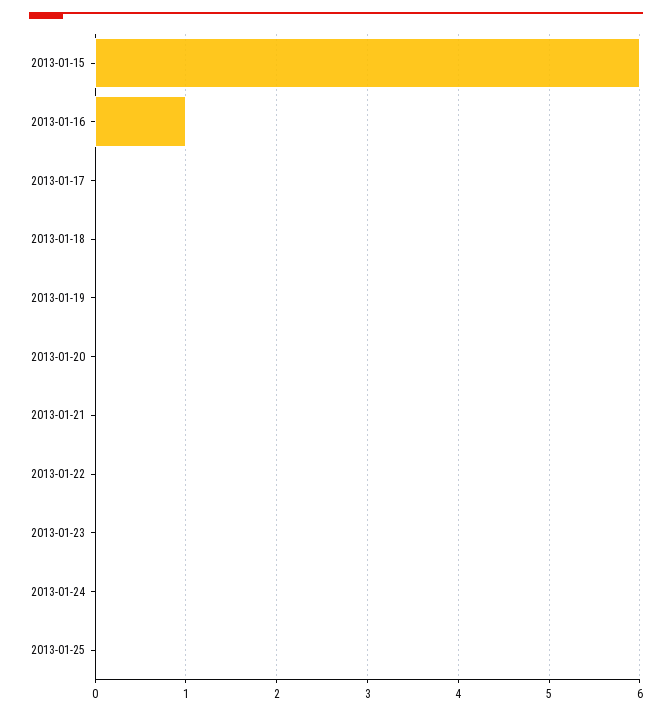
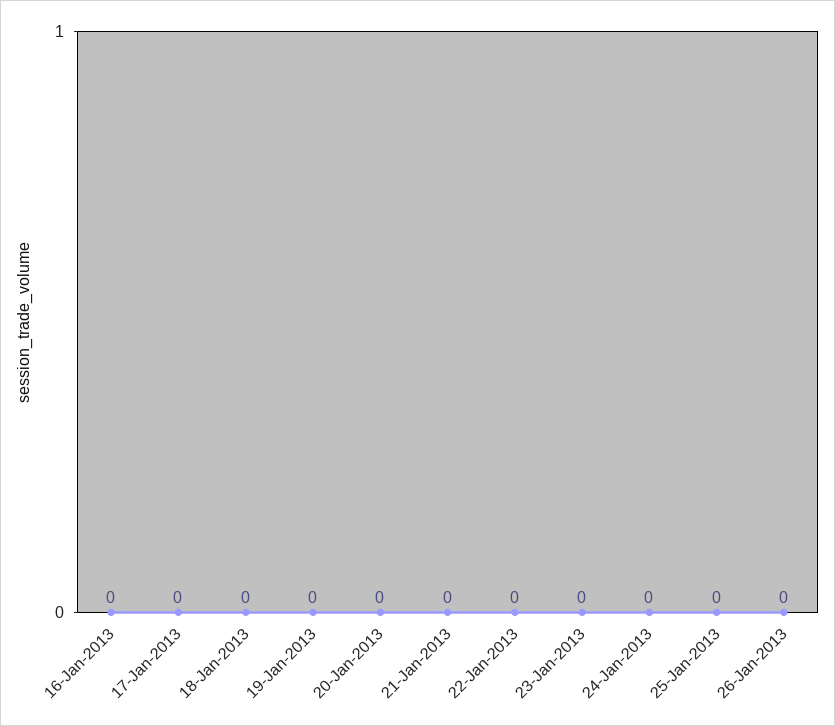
2013-01-15: 6 -> none
2013-01-16: 1 -> 0
26-Jan-2013: none -> 0

